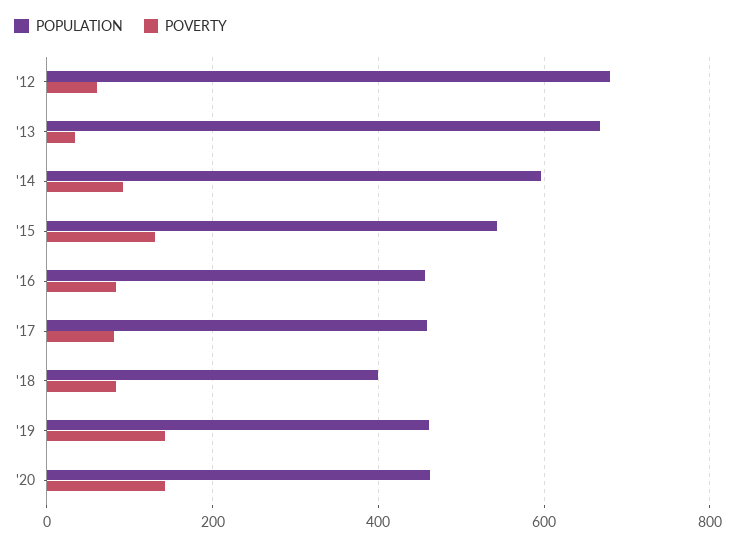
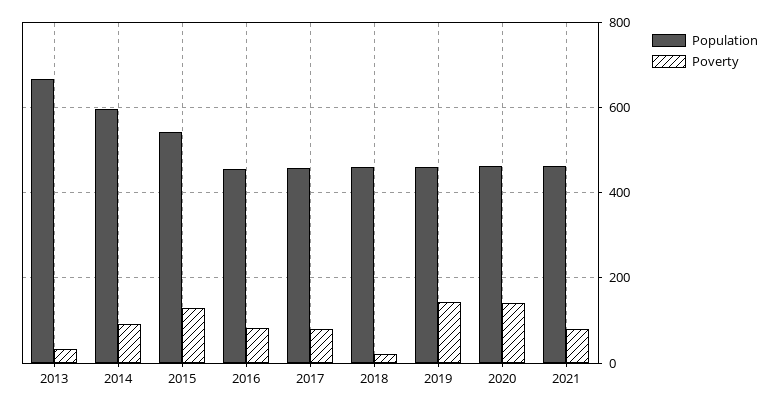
POPULATION, '12: 680 -> none
POVERTY, '12: 60 -> none
POPULATION, '18: 400 -> 460
POVERTY, '18: 80 -> 20
POPULATION, 2021: none -> 460
POVERTY, 2021: none -> 80

